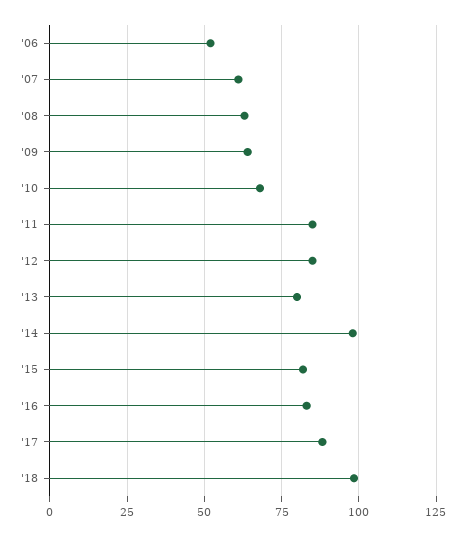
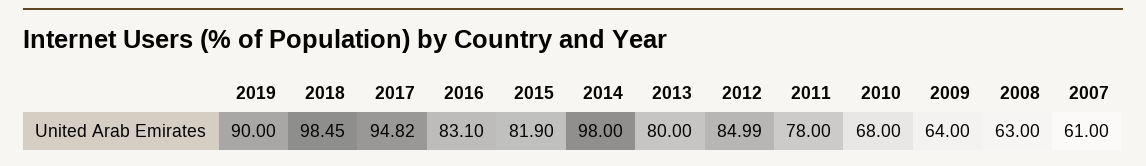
'06: 52.5 -> none
'11: 85 -> 78
'17: 87.5 -> 94.82
2019: none -> 90

